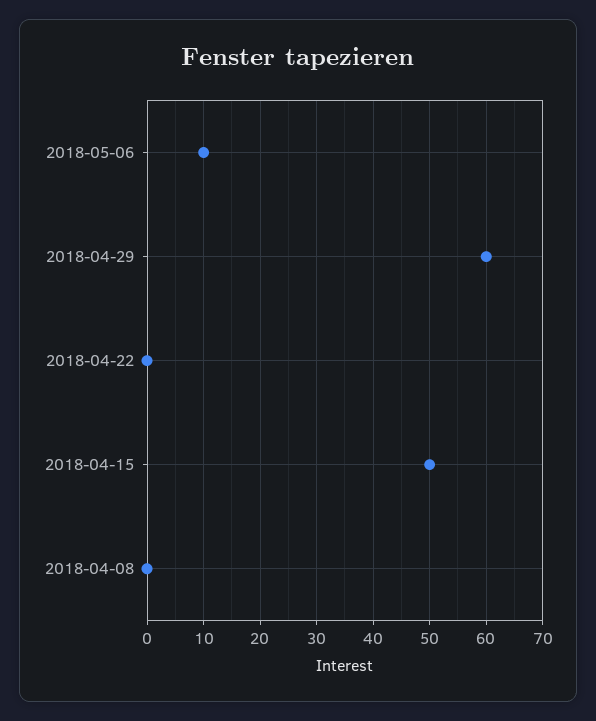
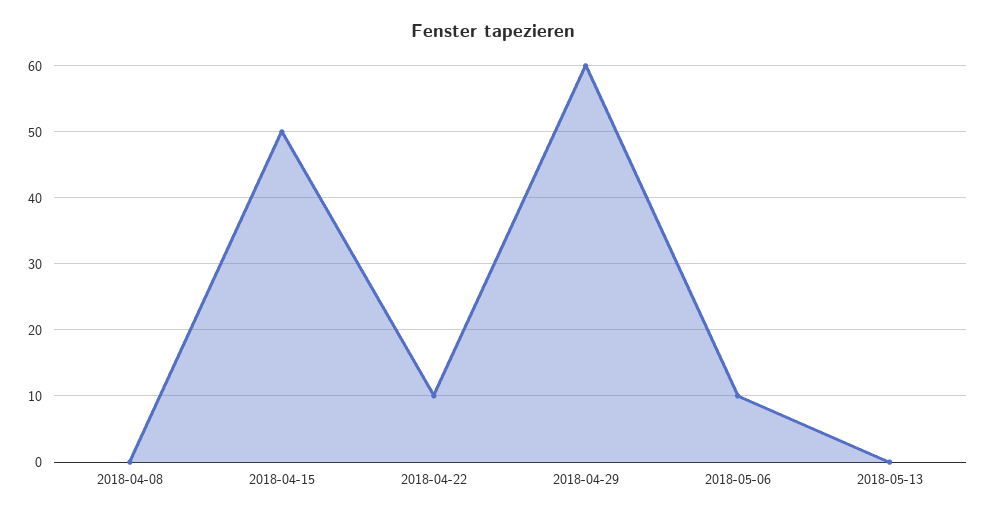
2018-04-22: 0 -> 10
2018-05-13: none -> 0

